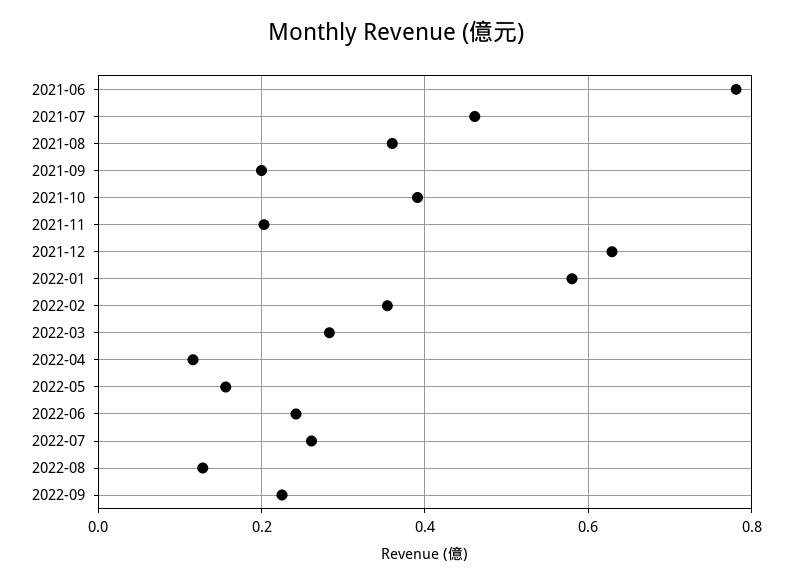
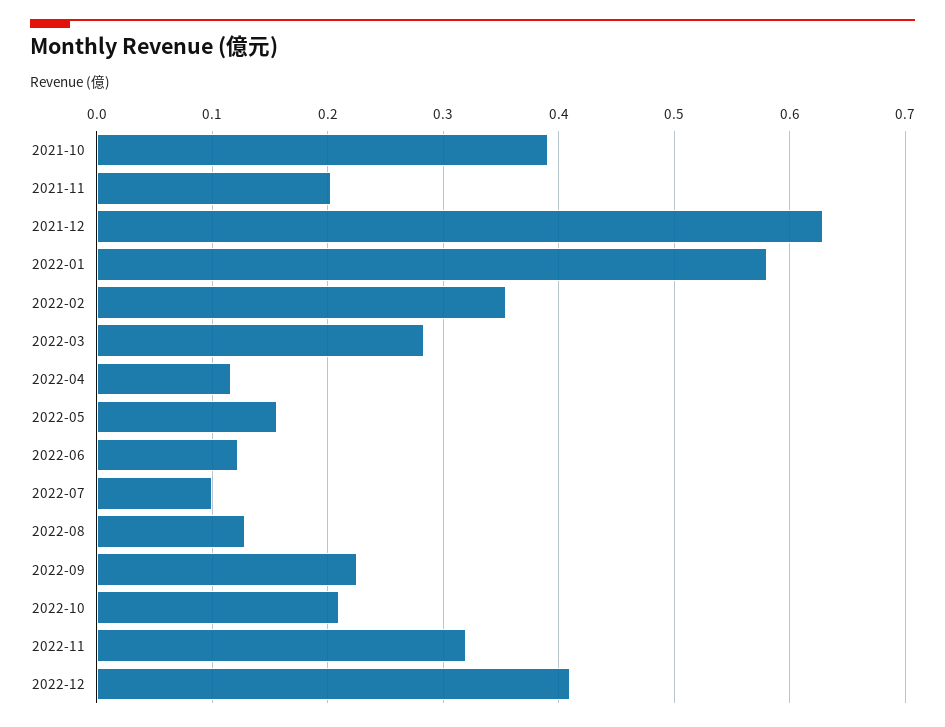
2021-06: 0.78 -> none
2021-07: 0.46 -> none
2021-08: 0.36 -> none
2021-09: 0.2 -> none
2022-06: 0.24 -> 0.12
2022-07: 0.26 -> 0.1
2022-10: none -> 0.21
2022-11: none -> 0.32
2022-12: none -> 0.41

